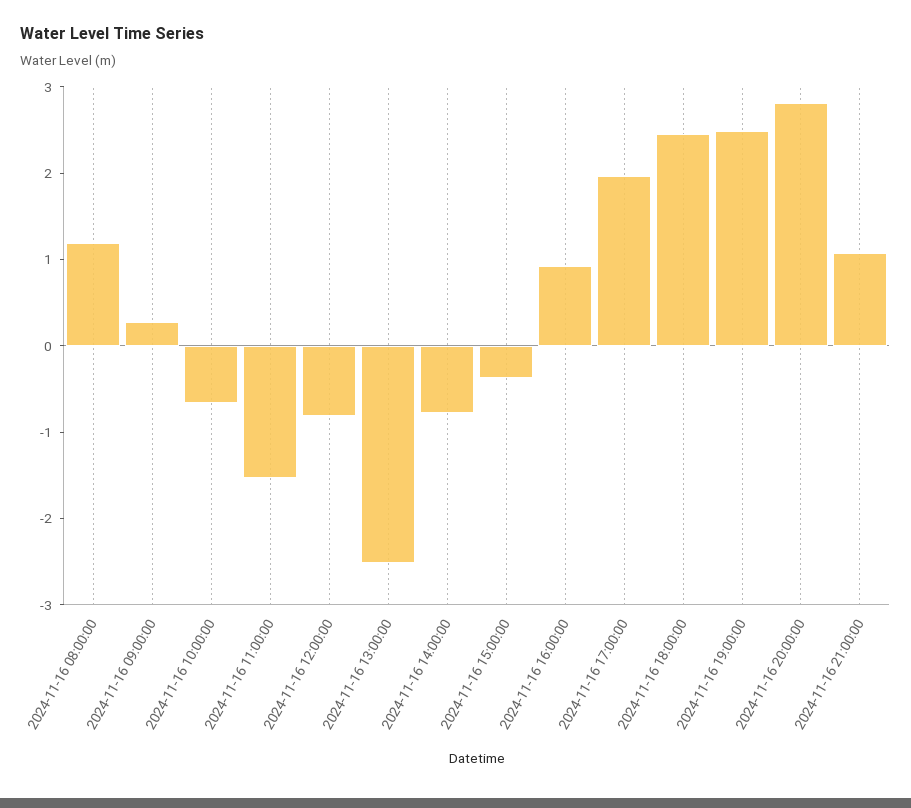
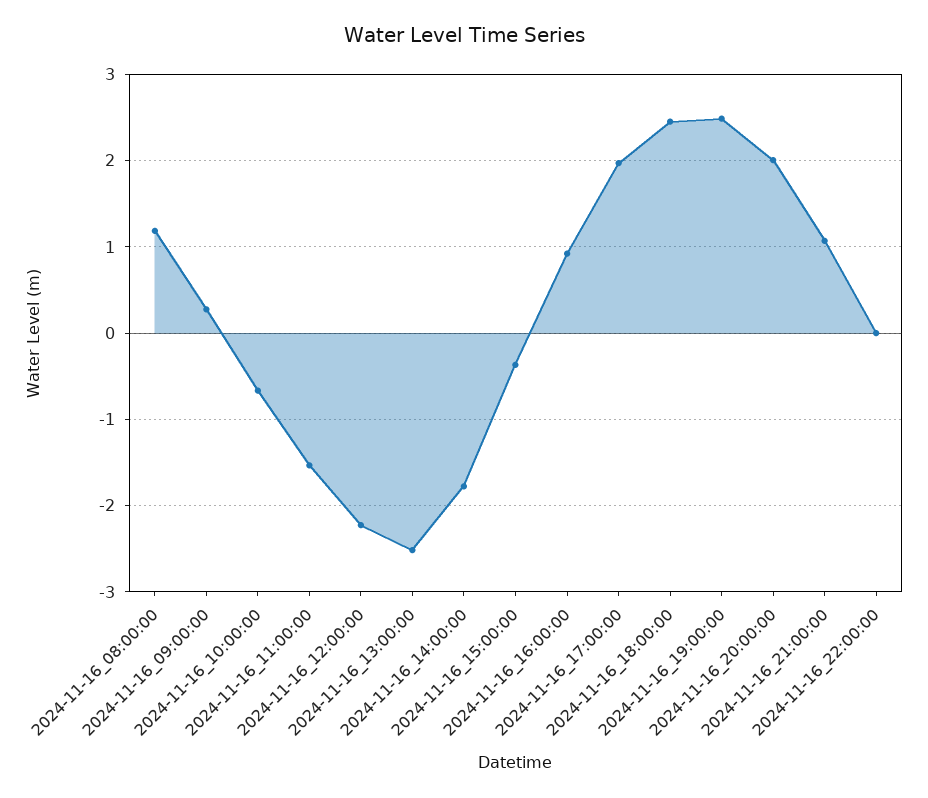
2024-11-16 12:00:00: -0.8 -> -2.2
2024-11-16 14:00:00: -0.8 -> -1.8
2024-11-16 20:00:00: 2.8 -> 2
2024-11-16_22:00:00: none -> 0

